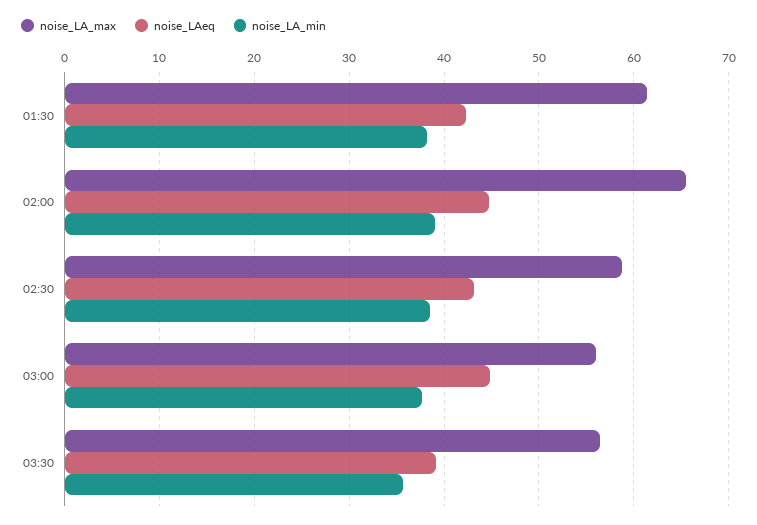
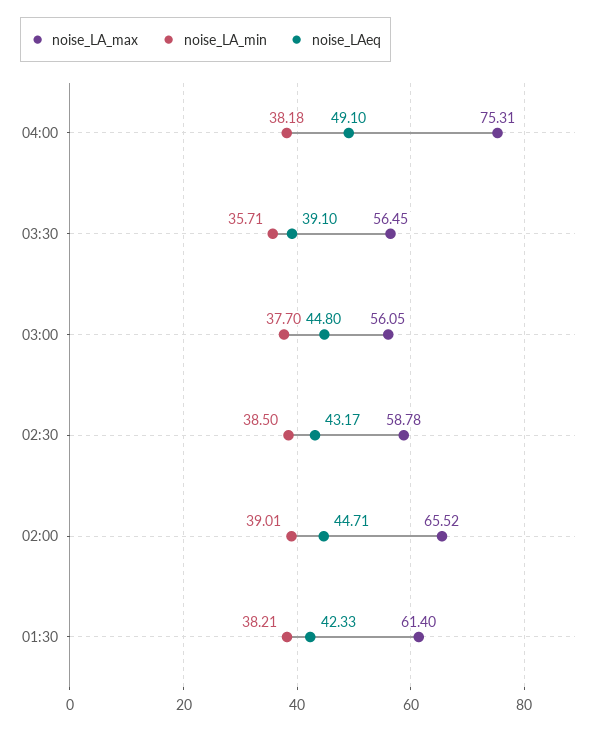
noise_LA_max, 04:00: none -> 75.31
noise_LA_min, 04:00: none -> 38.18
noise_LAeq, 04:00: none -> 49.1

